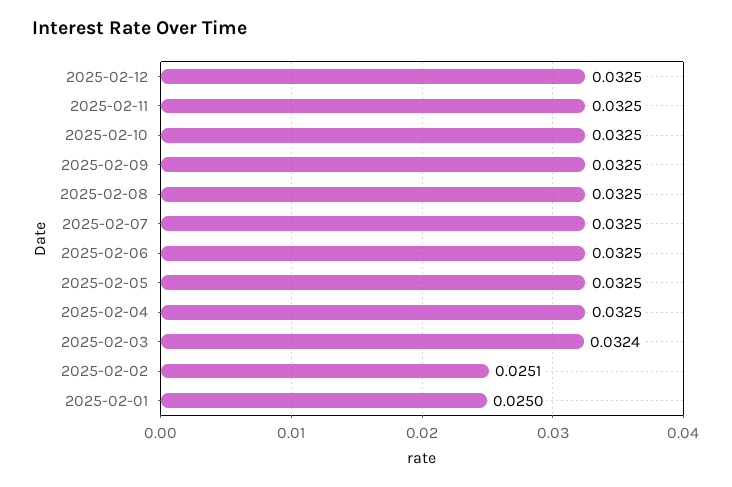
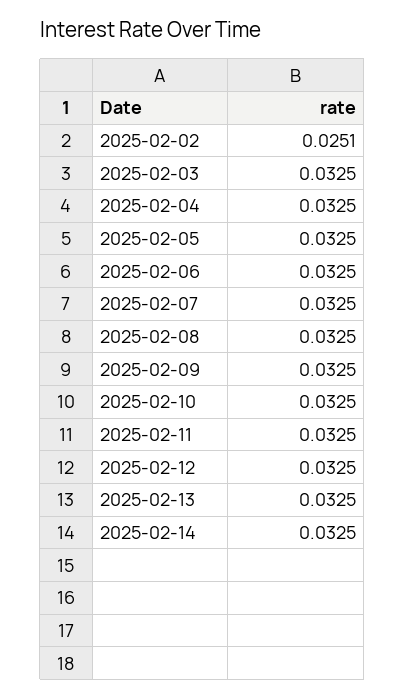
2025-02-03: 0.0324 -> 0.0325
2025-02-01: 0.025 -> none
2025-02-13: none -> 0.0325
2025-02-14: none -> 0.0325

